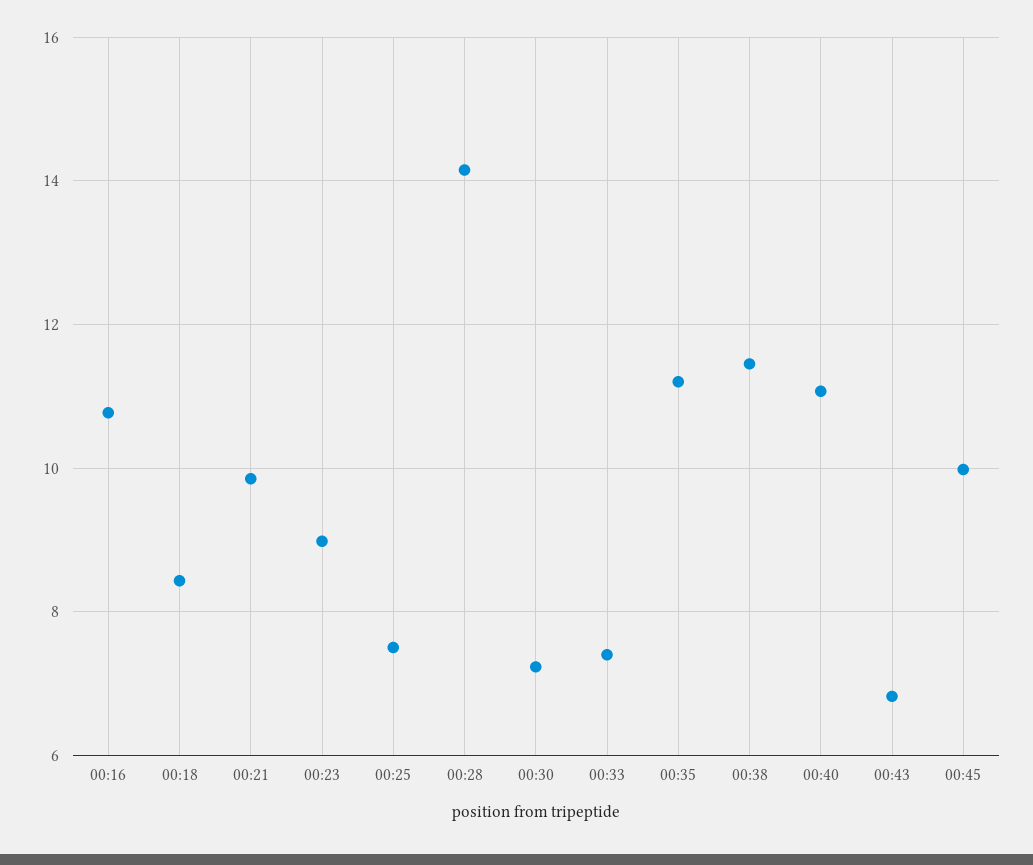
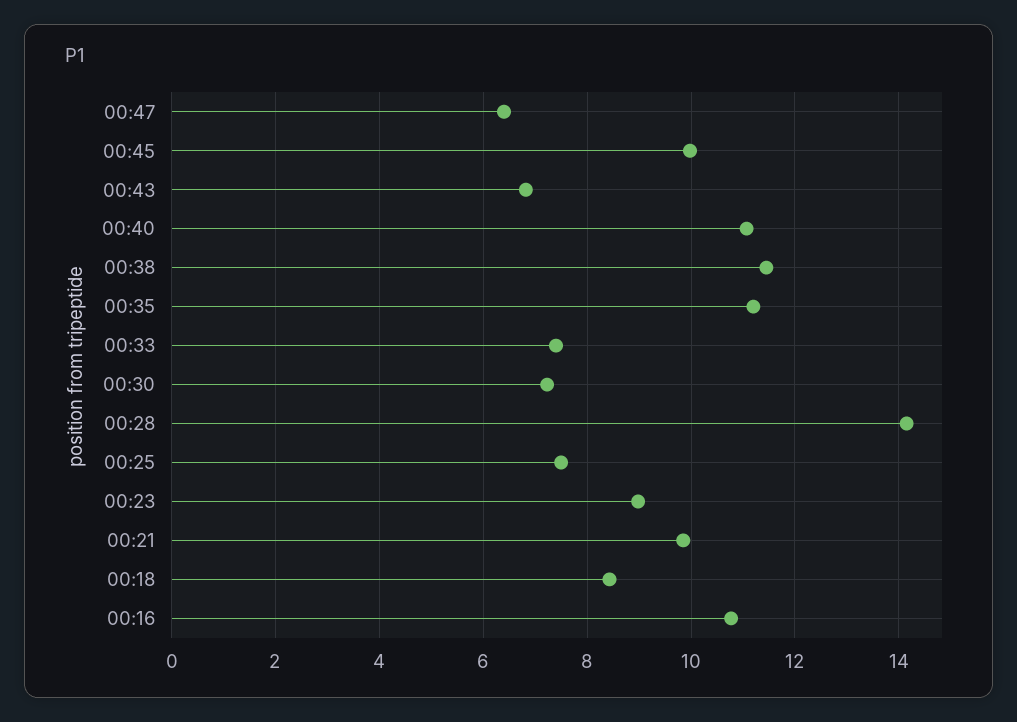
00:47: none -> 6.4

